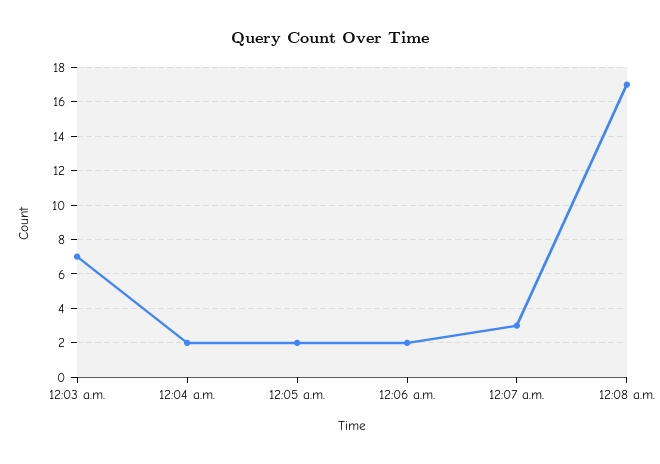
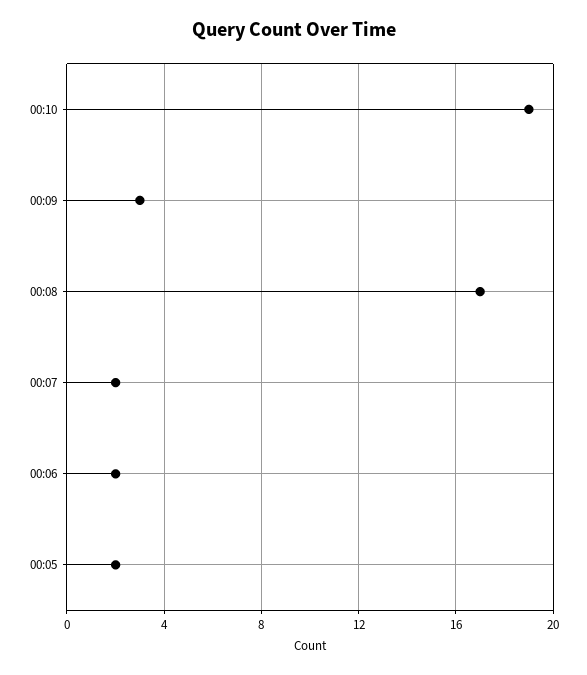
12:03 a.m.: 7 -> none
12:04 a.m.: 2 -> none
12:07 a.m.: 3 -> 2
00:10: none -> 19
00:09: none -> 3

